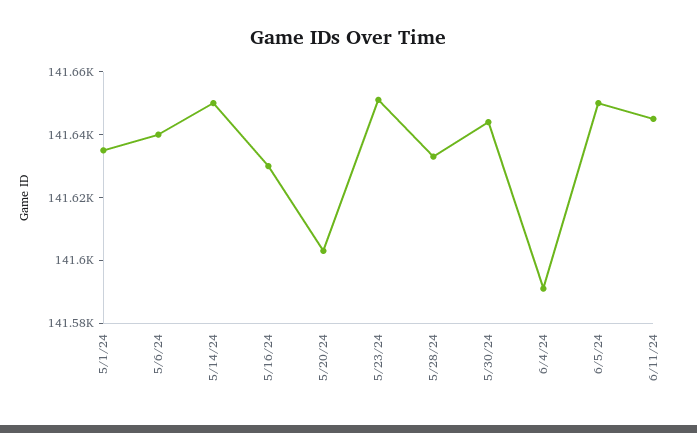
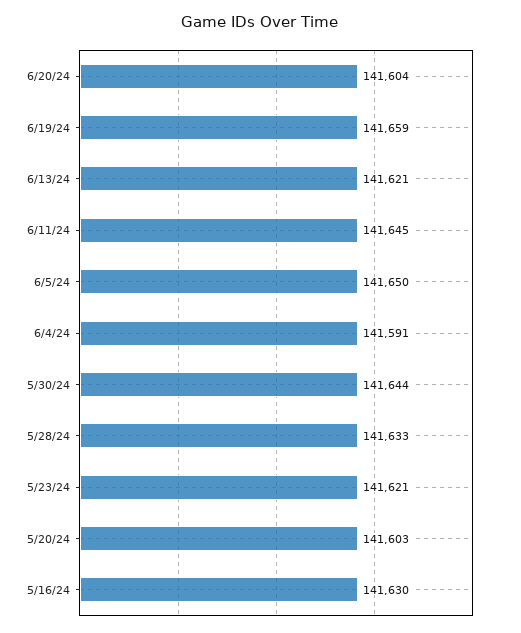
5/1/24: 141635 -> none
5/6/24: 141640 -> none
5/14/24: 141650 -> none
5/23/24: 141650 -> 141621
6/20/24: none -> 141604
6/19/24: none -> 141659
6/13/24: none -> 141621

